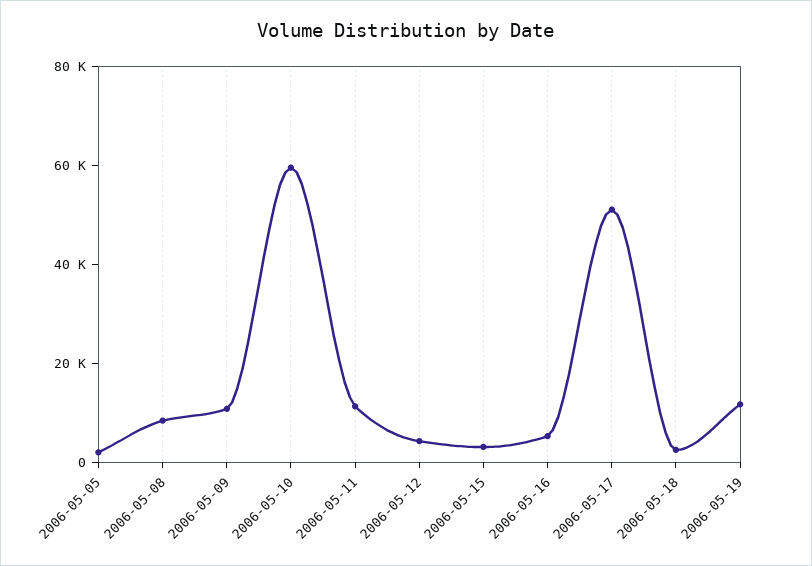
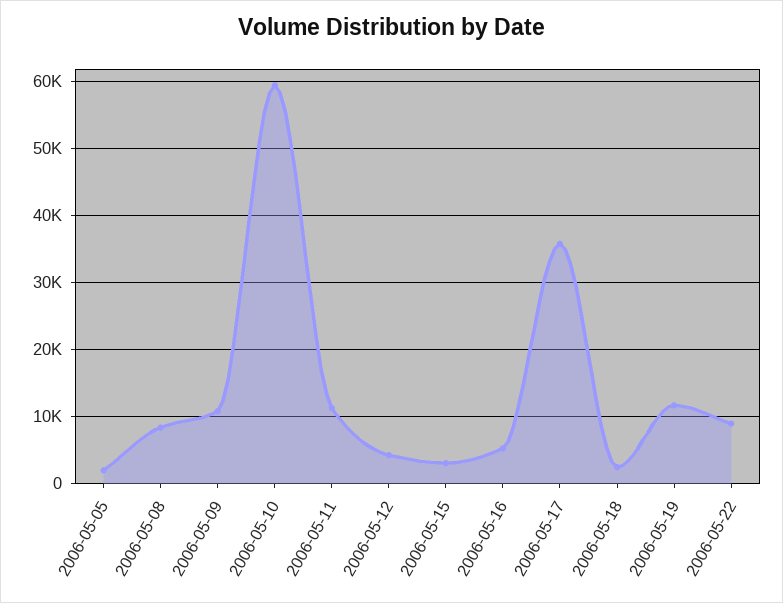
2006-05-17: 50000 -> 36000
2006-05-22: none -> 9000

